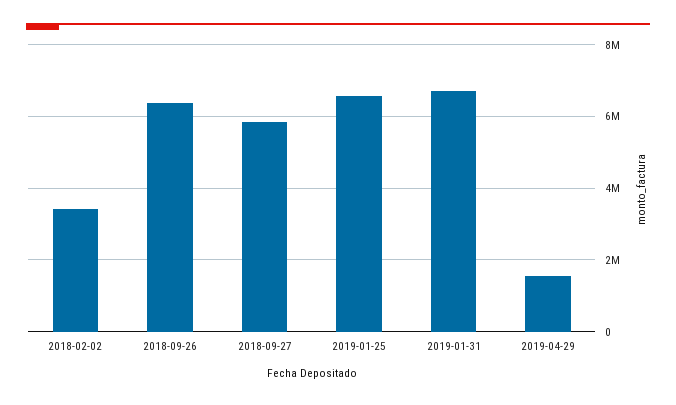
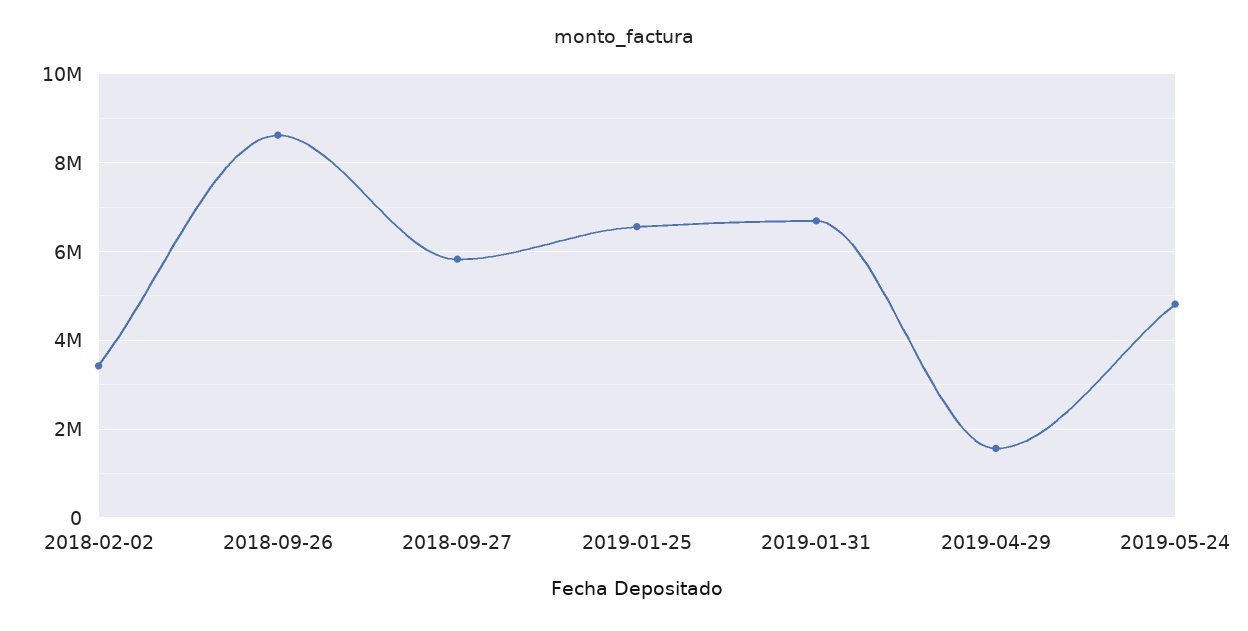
2018-09-26: 6400000 -> 8600000
2019-05-24: none -> 4800000

